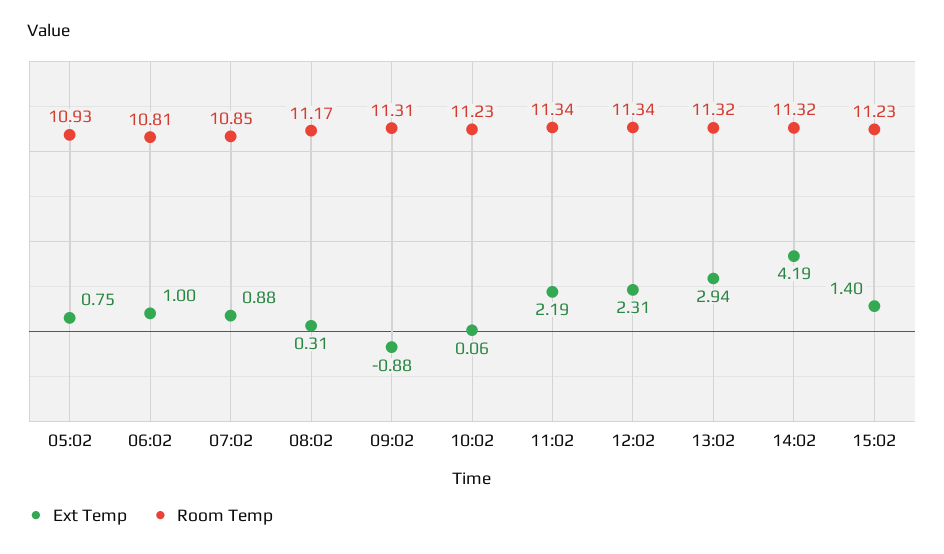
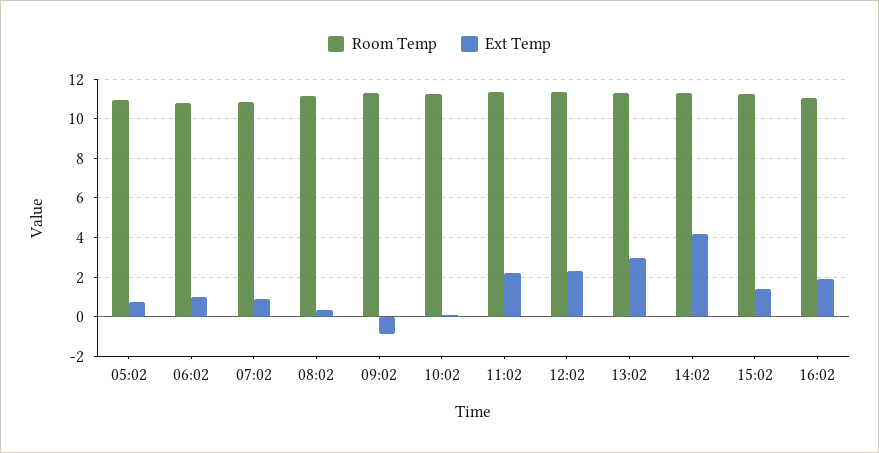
Room Temp, 16:02: none -> 11
Ext Temp, 16:02: none -> 2

